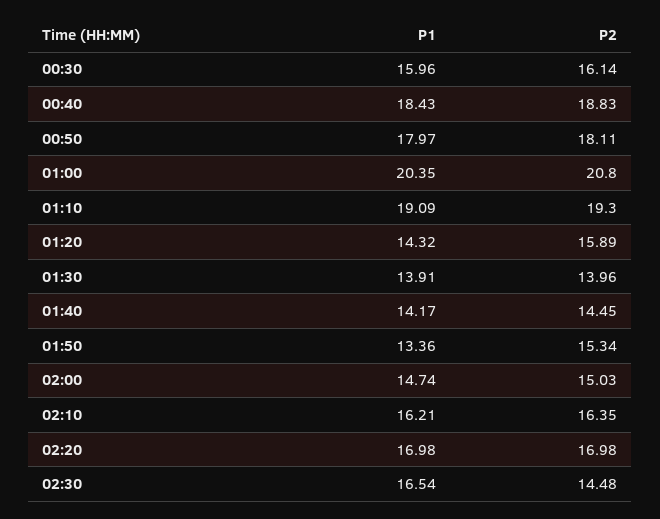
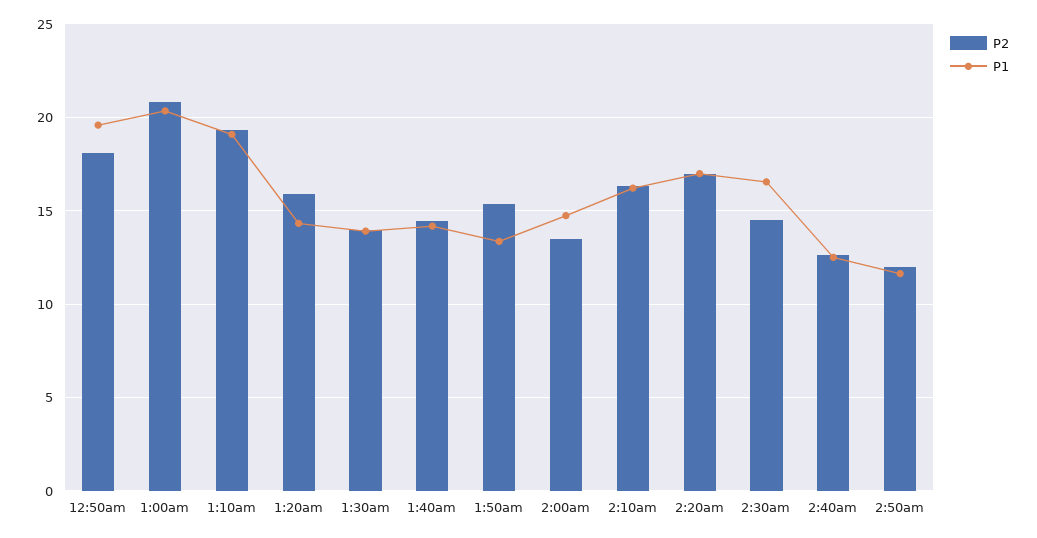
P1, 00:30: 15.96 -> none
P2, 00:30: 16.14 -> none
P1, 00:40: 18.43 -> none
P2, 00:40: 18.83 -> none
P1, 00:50: 17.97 -> 19.5
P2, 02:00: 15.03 -> 13.5
P2, 2:40am: none -> 12.5
P1, 2:40am: none -> 12.5
P2, 2:50am: none -> 12
P1, 2:50am: none -> 11.5

